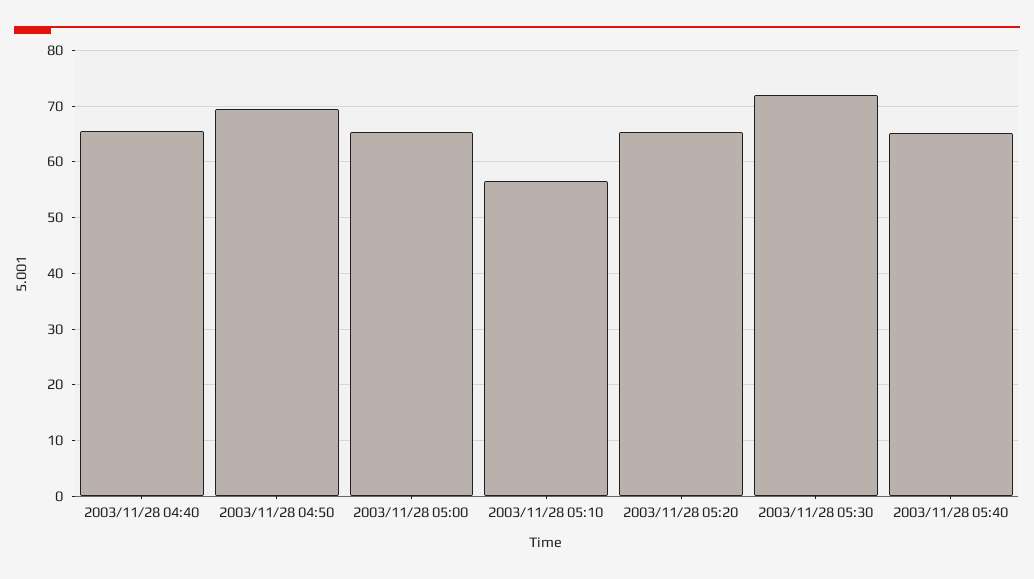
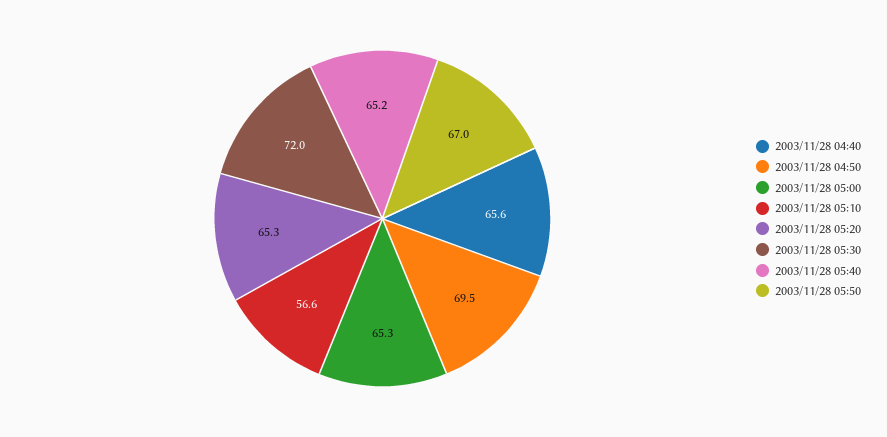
2003/11/28 05:50: none -> 67

